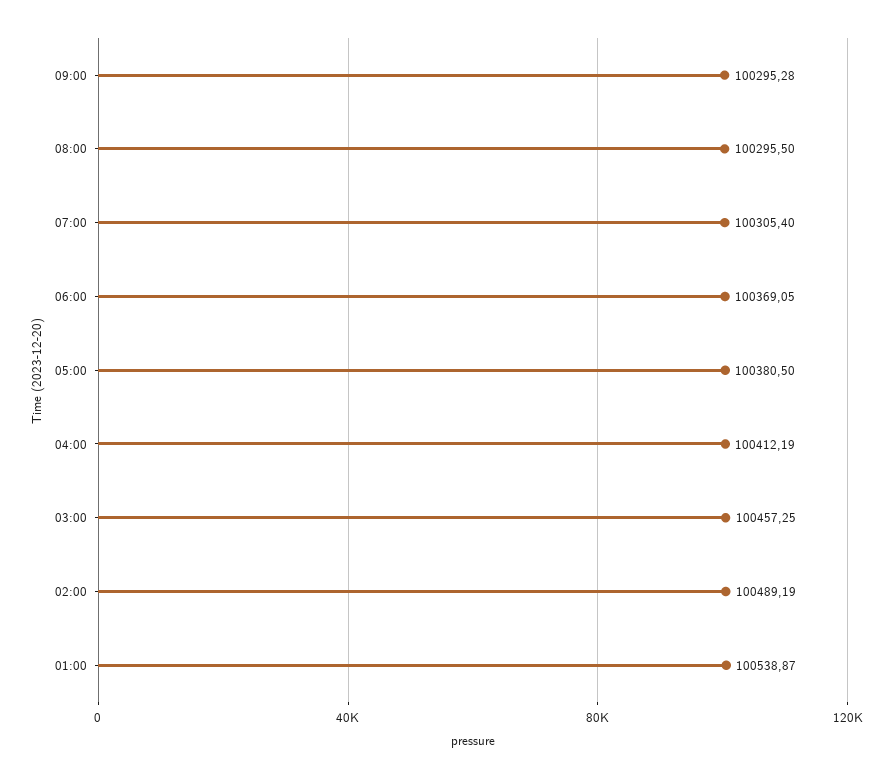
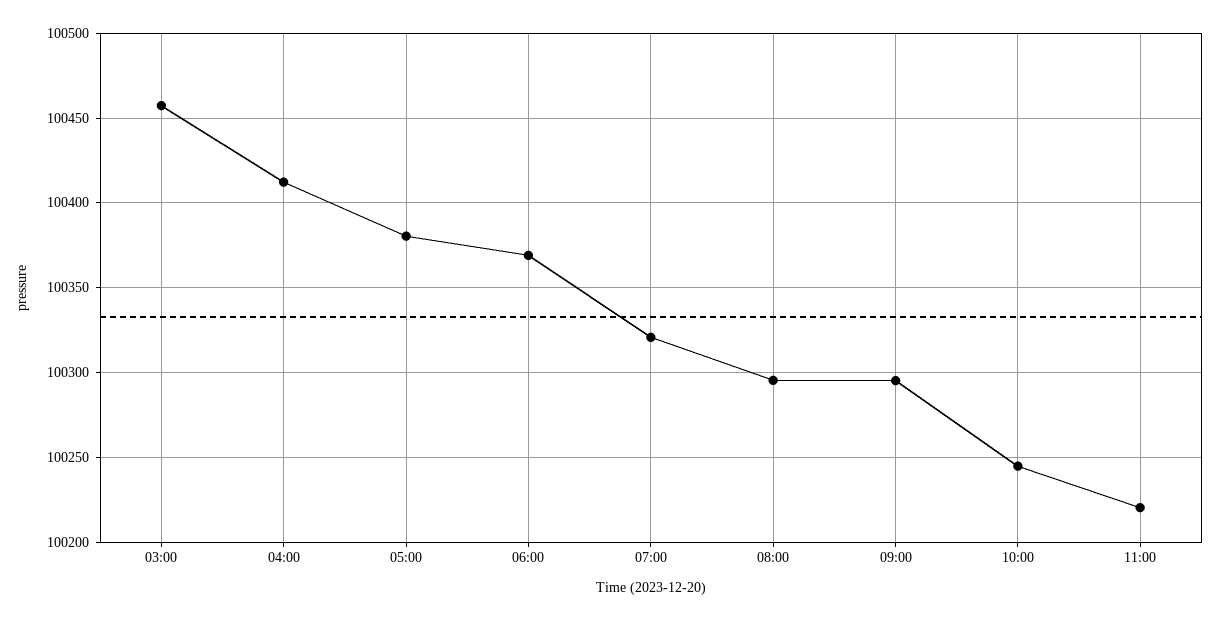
07:00: 100305.4 -> 100320
02:00: 100489.19 -> none
01:00: 100538.87 -> none
10:00: none -> 100245
11:00: none -> 100220

